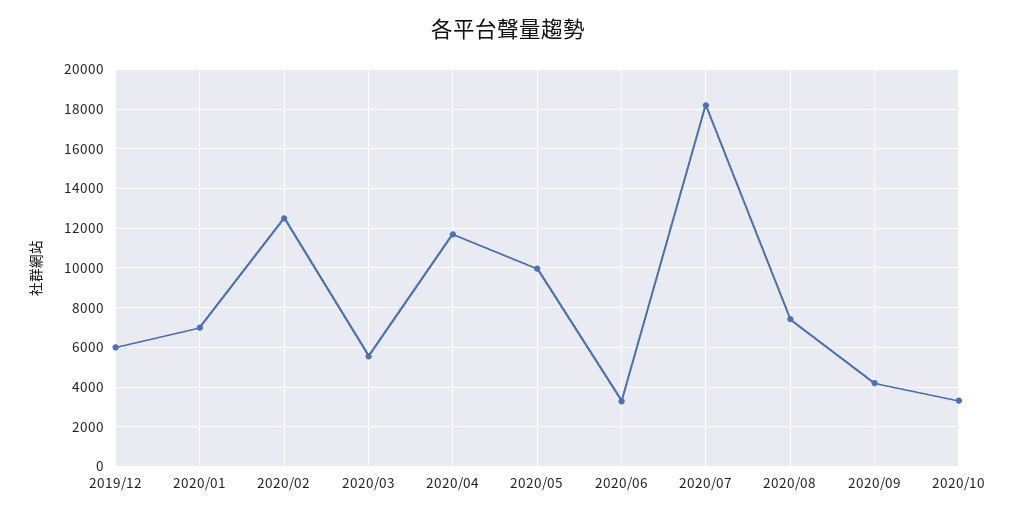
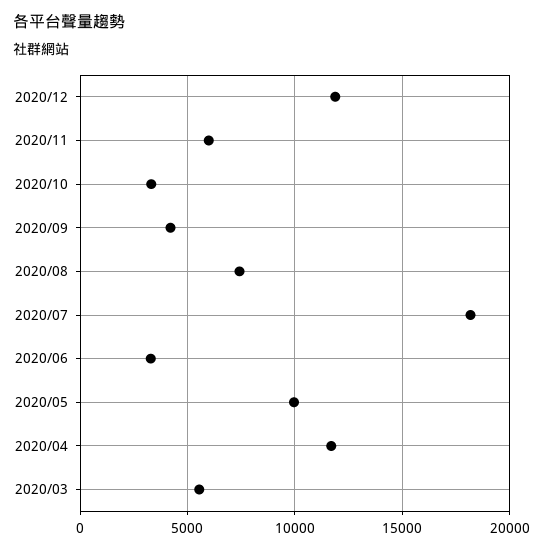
2019/12: 6000 -> none
2020/01: 7000 -> none
2020/02: 12500 -> none
2020/12: none -> 12000
2020/11: none -> 6000

